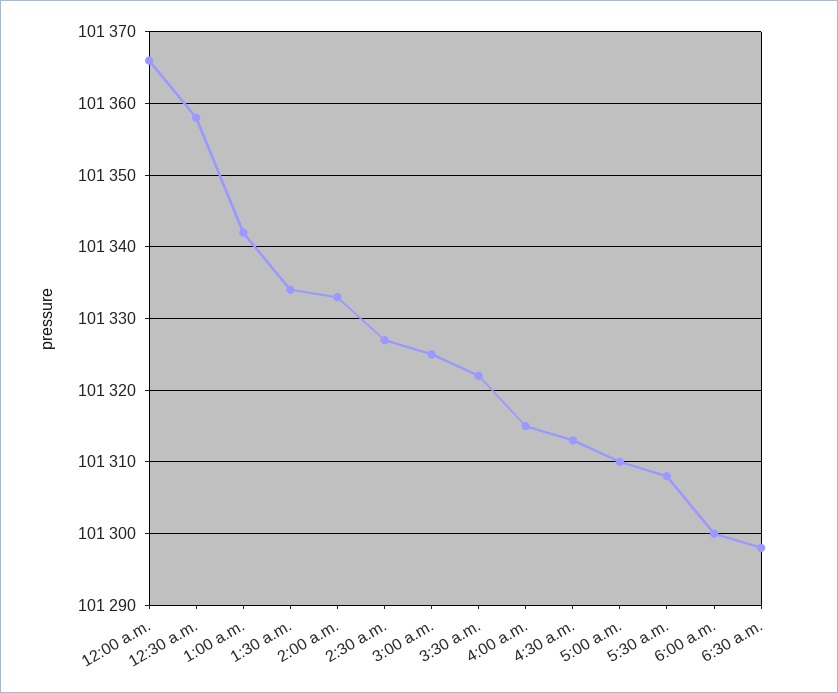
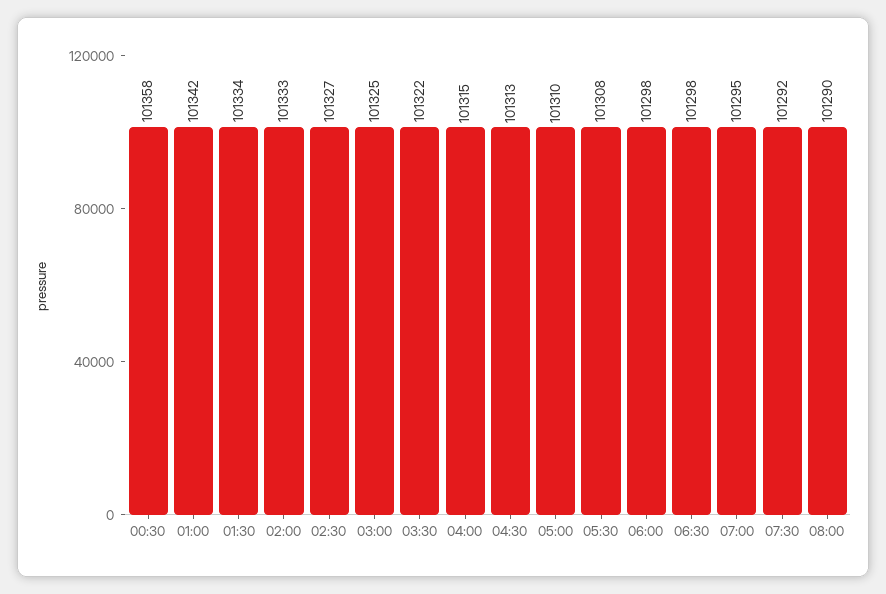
12:00 a.m.: 101366 -> none
6:00 a.m.: 101300 -> 101298
07:00: none -> 101295
07:30: none -> 101292
08:00: none -> 101290

